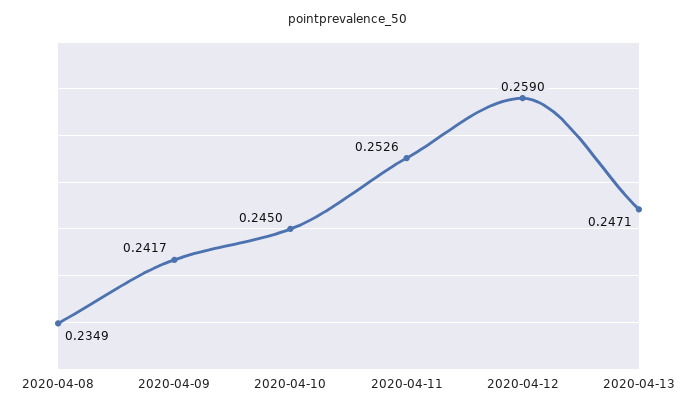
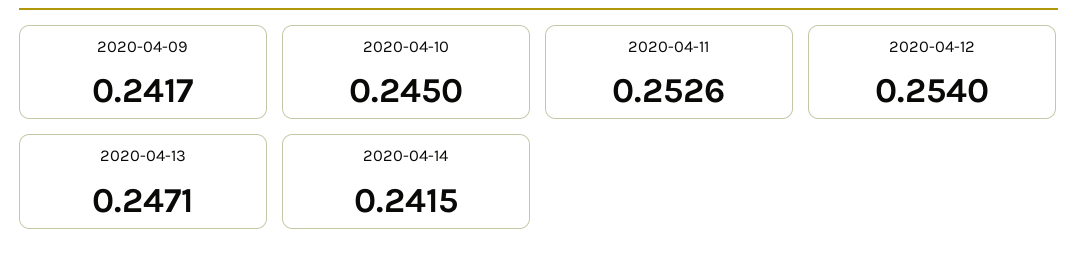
2020-04-08: 0.2349 -> none
2020-04-12: 0.259 -> 0.254
2020-04-14: none -> 0.2415

